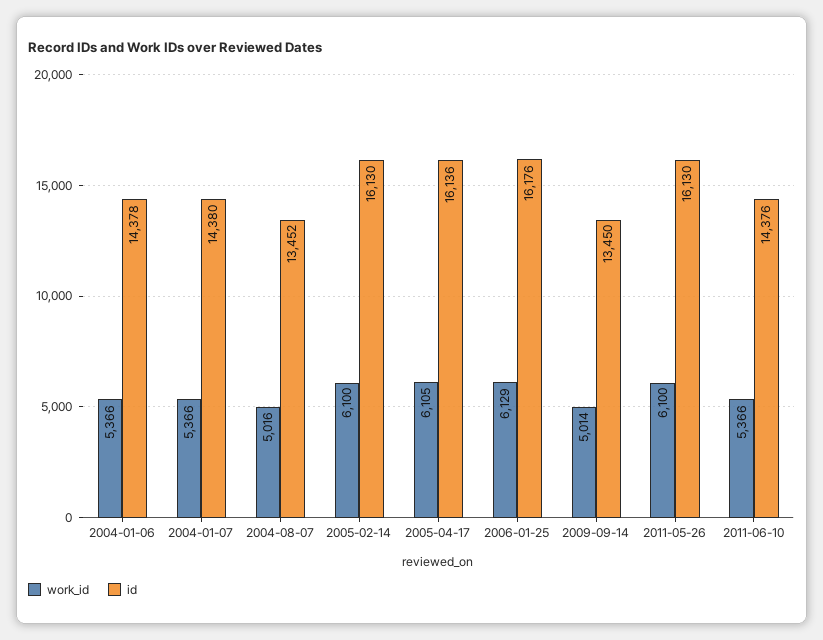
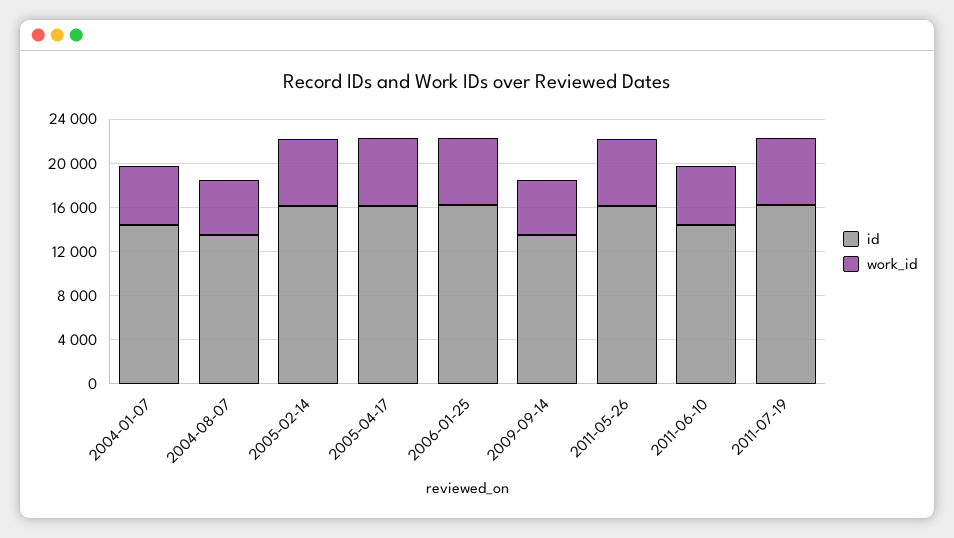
work_id, 2004-01-06: 5366 -> none
id, 2004-01-06: 14378 -> none
id, 2011-07-19: none -> 16000
work_id, 2011-07-19: none -> 6000

